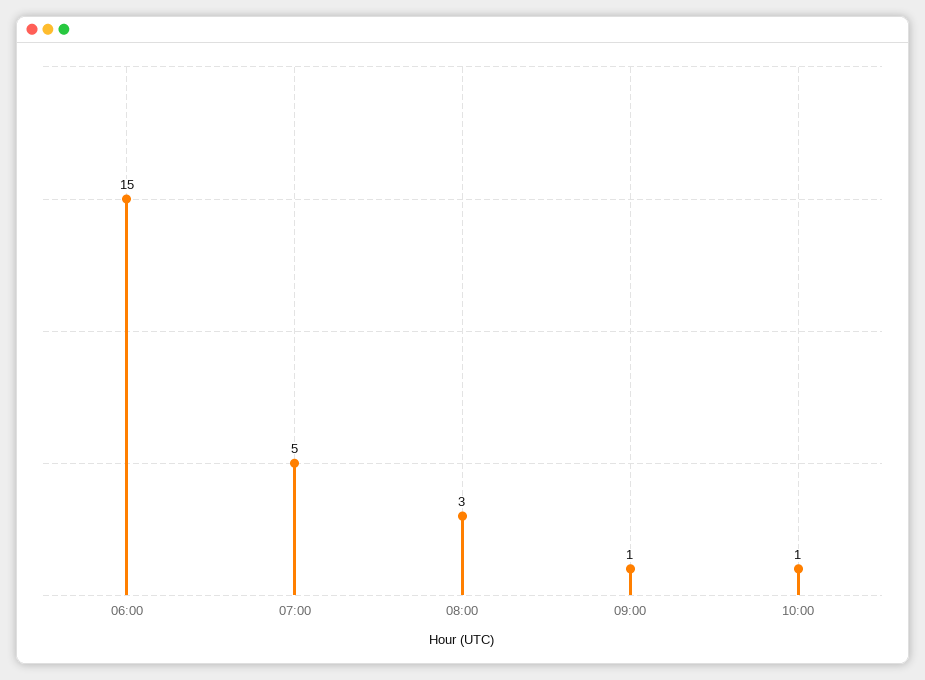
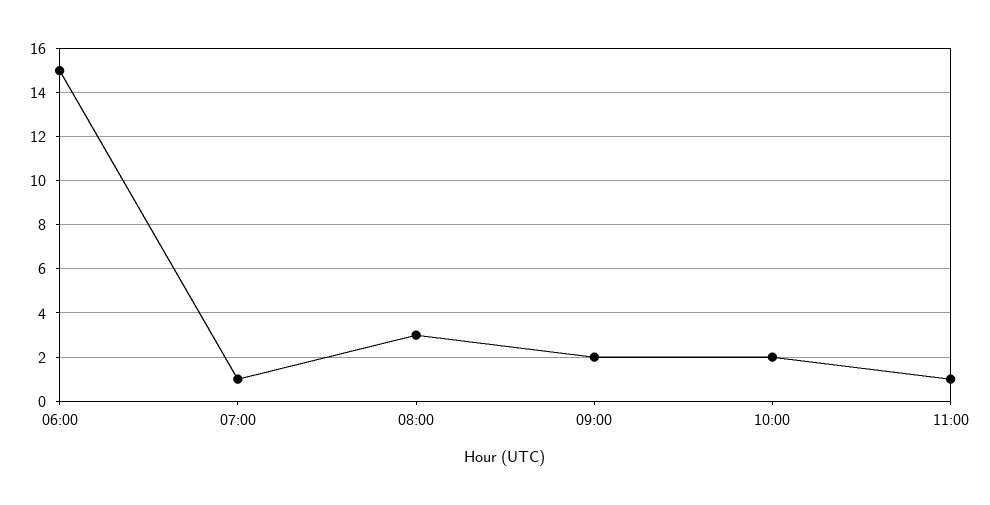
07:00: 5 -> 1
09:00: 1 -> 2
10:00: 1 -> 2
11:00: none -> 1

